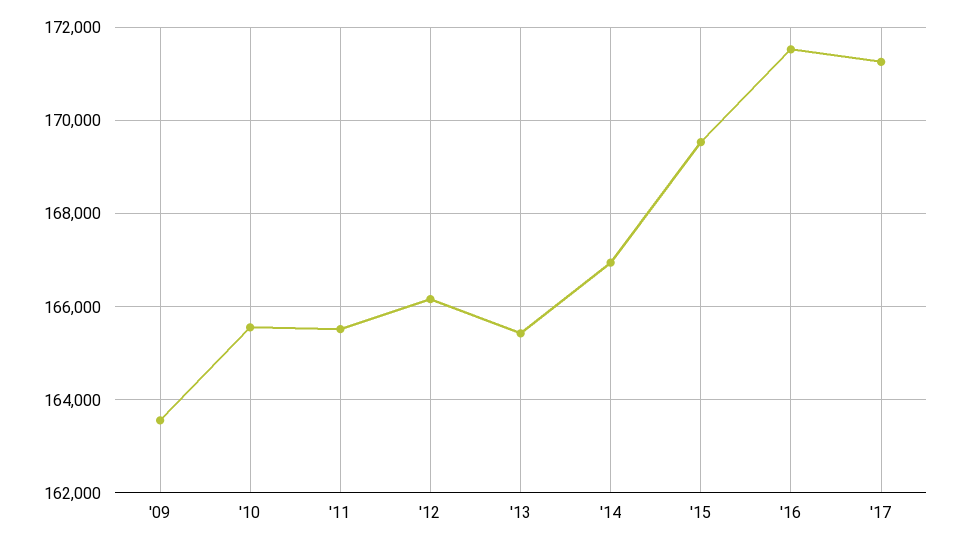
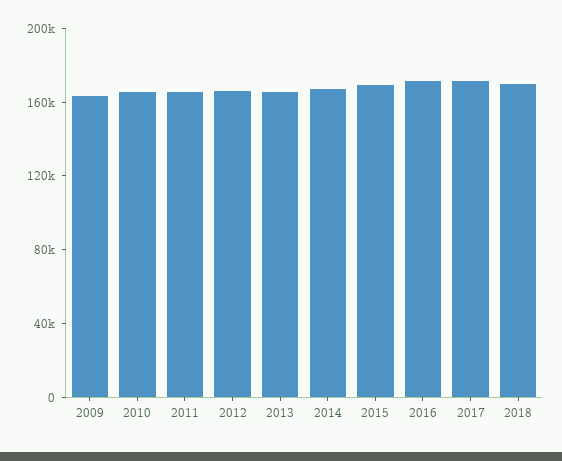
2018: none -> 170000

